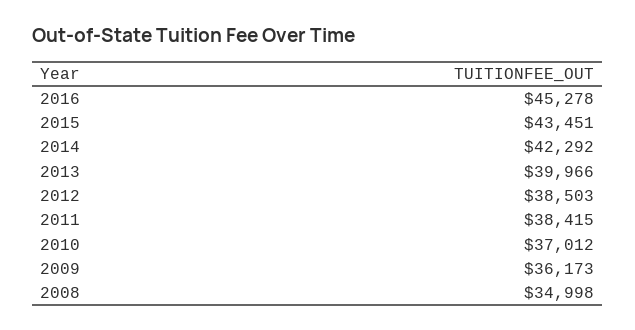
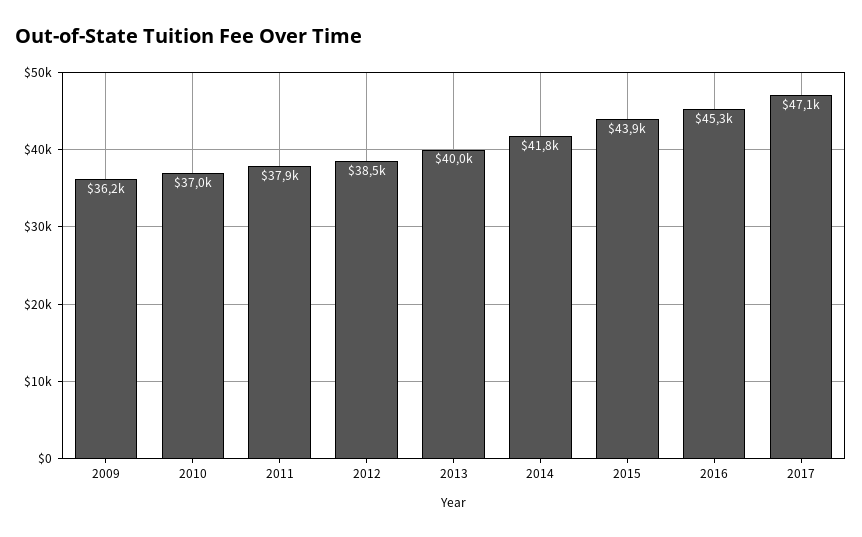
2015: 43451 -> 43900
2014: 42292 -> 41800
2011: 38415 -> 37900
2008: 34998 -> none
2017: none -> 47100

